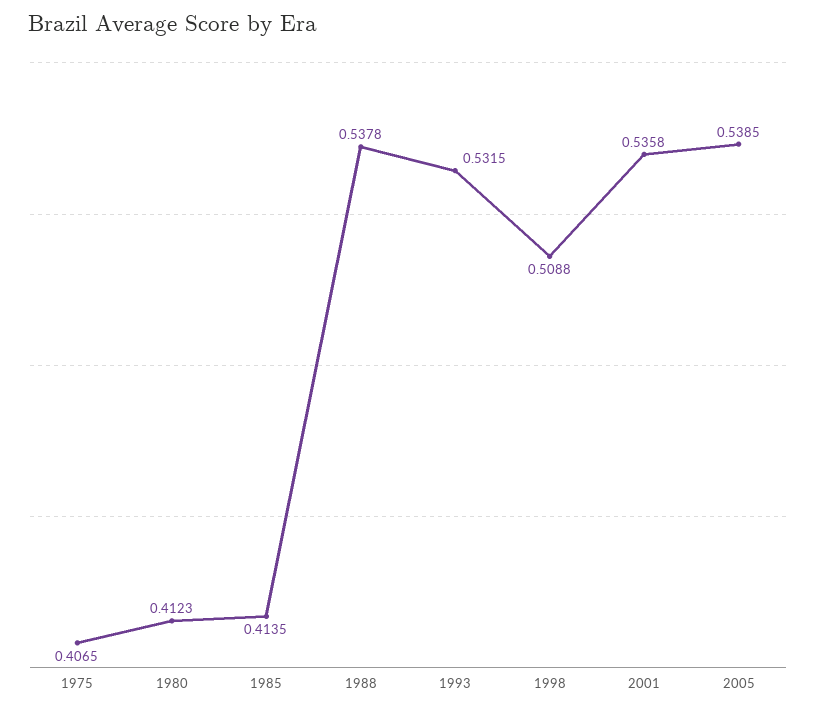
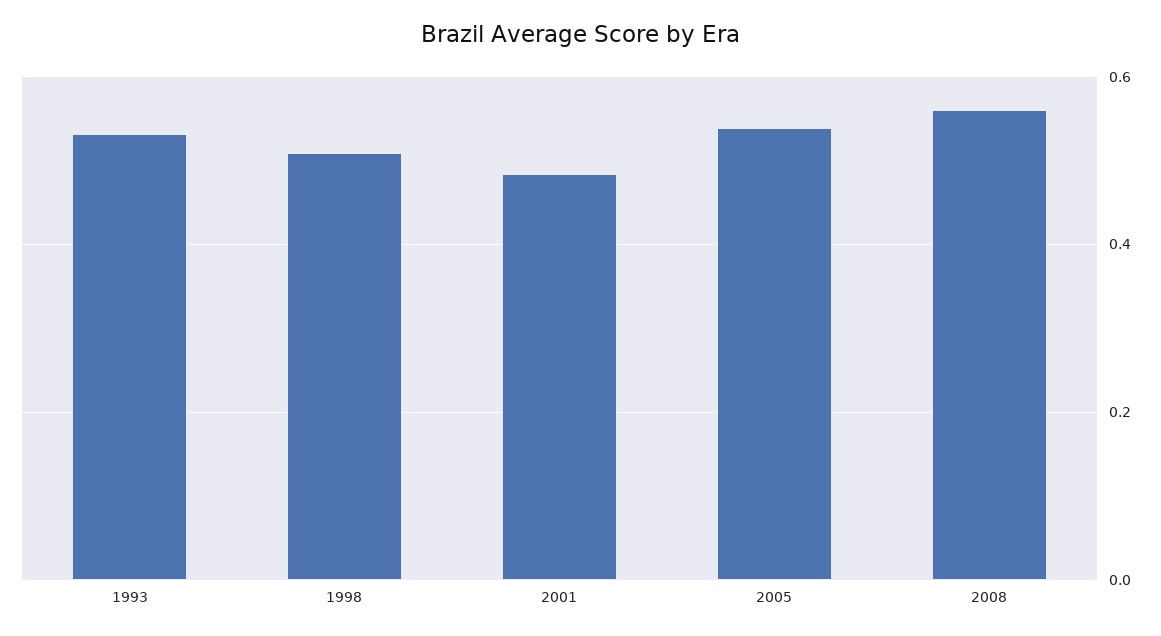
1975: 0.4065 -> none
1980: 0.4123 -> none
1985: 0.4135 -> none
1988: 0.5378 -> none
2001: 0.5358 -> 0.48
2008: none -> 0.56

